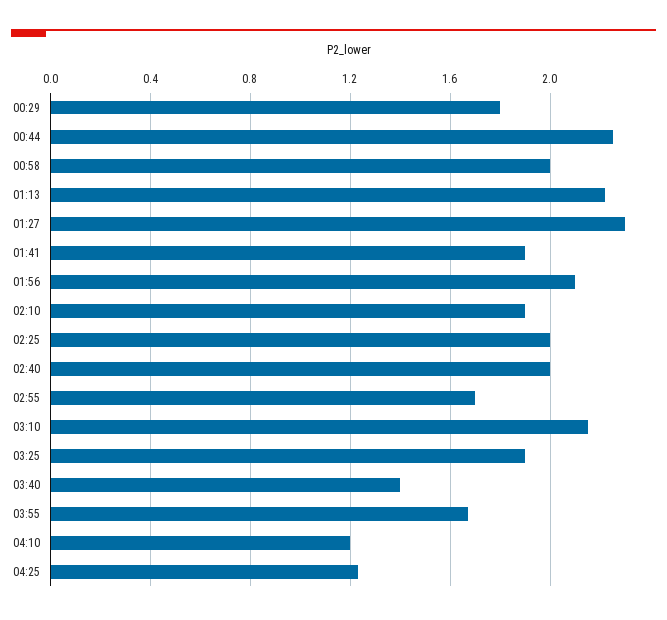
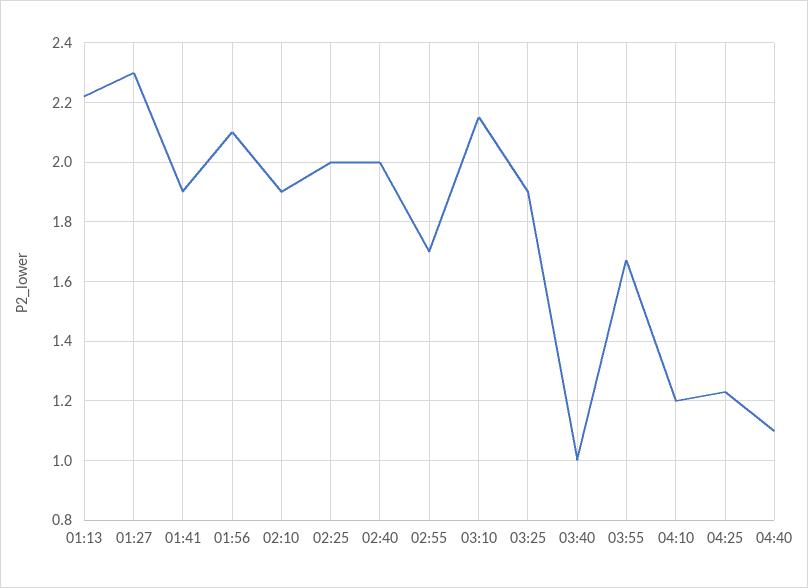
00:29: 1.8 -> none
00:44: 2.25 -> none
00:58: 2 -> none
03:40: 1.4 -> 1
04:40: none -> 1.1

